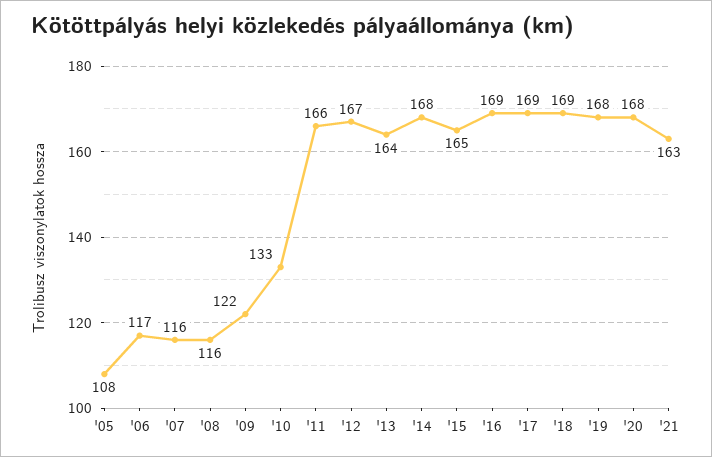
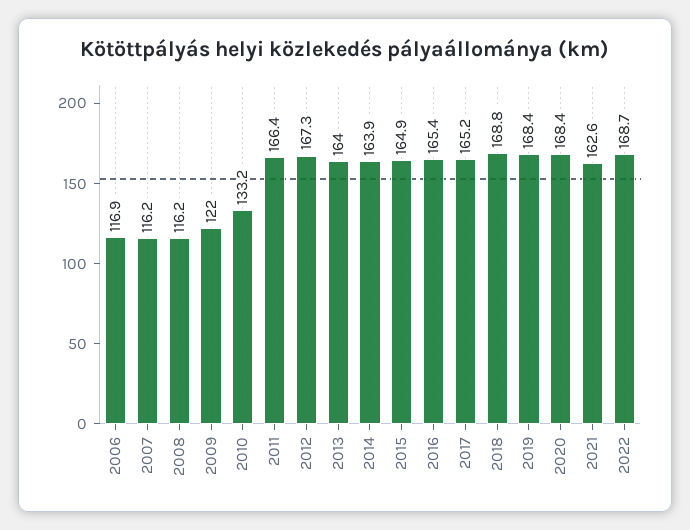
'05: 108 -> none
'14: 168 -> 163.9
'16: 169 -> 165.4
'17: 169 -> 165.2
2022: none -> 168.7

